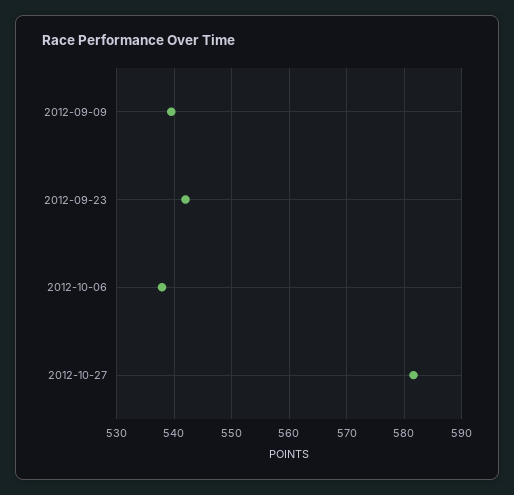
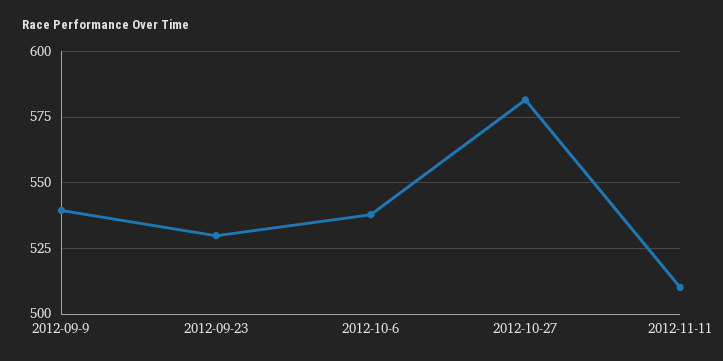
2012-09-23: 542 -> 530
2012-11-11: none -> 510

